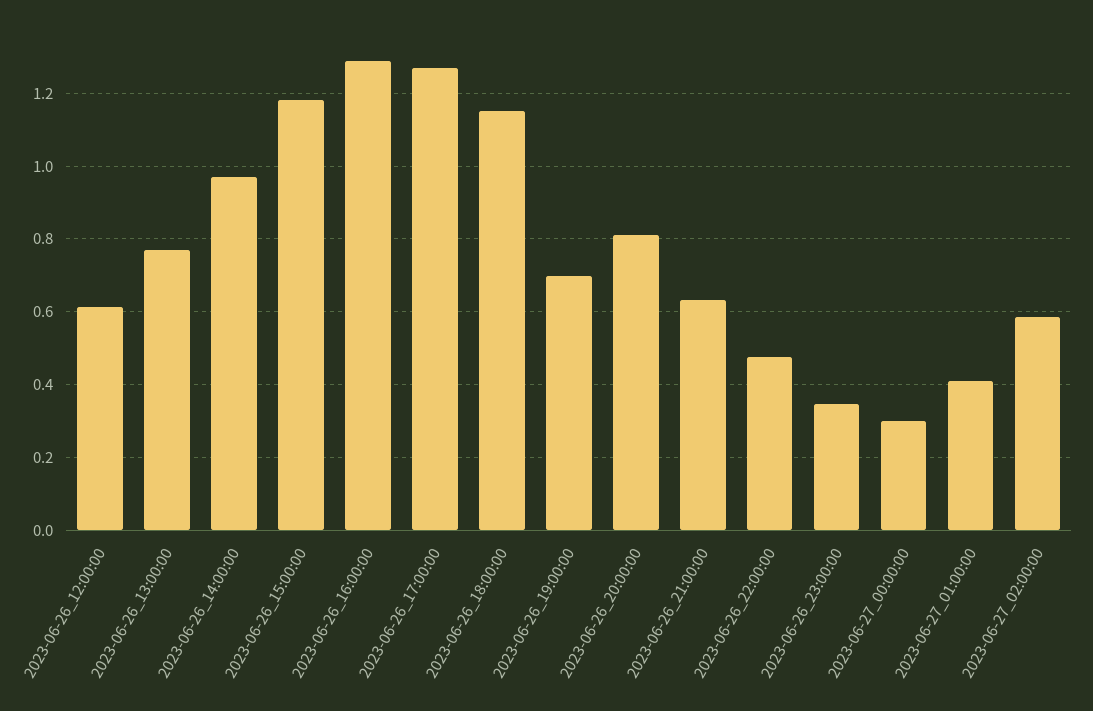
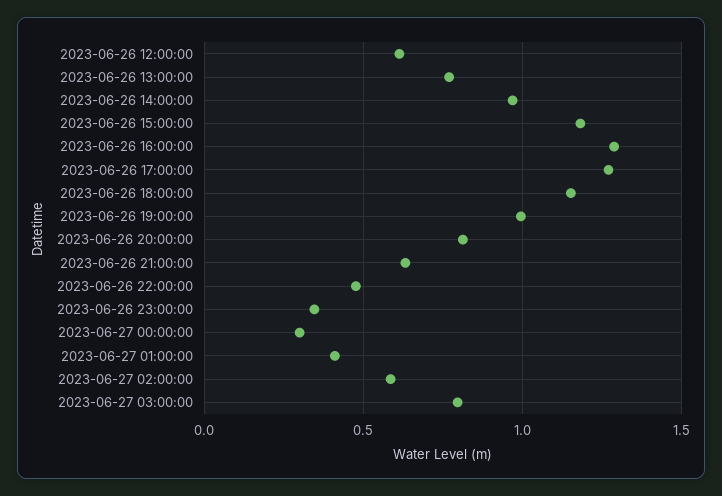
2023-06-26_19:00:00: 0.7 -> 1
2023-06-27 03:00:00: none -> 0.8

